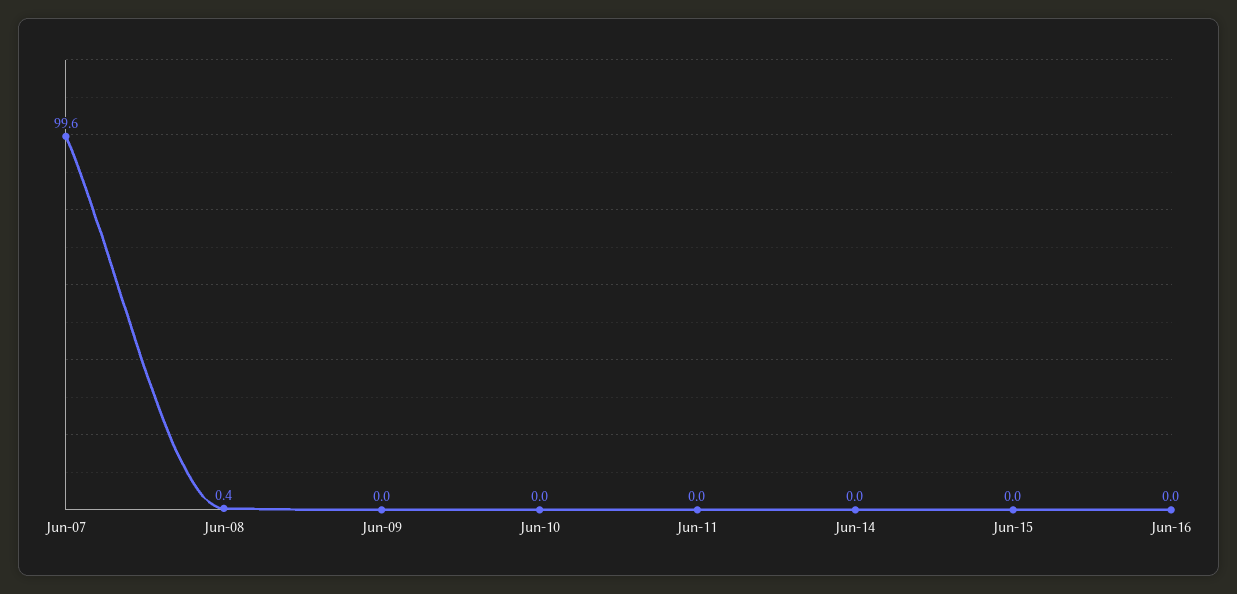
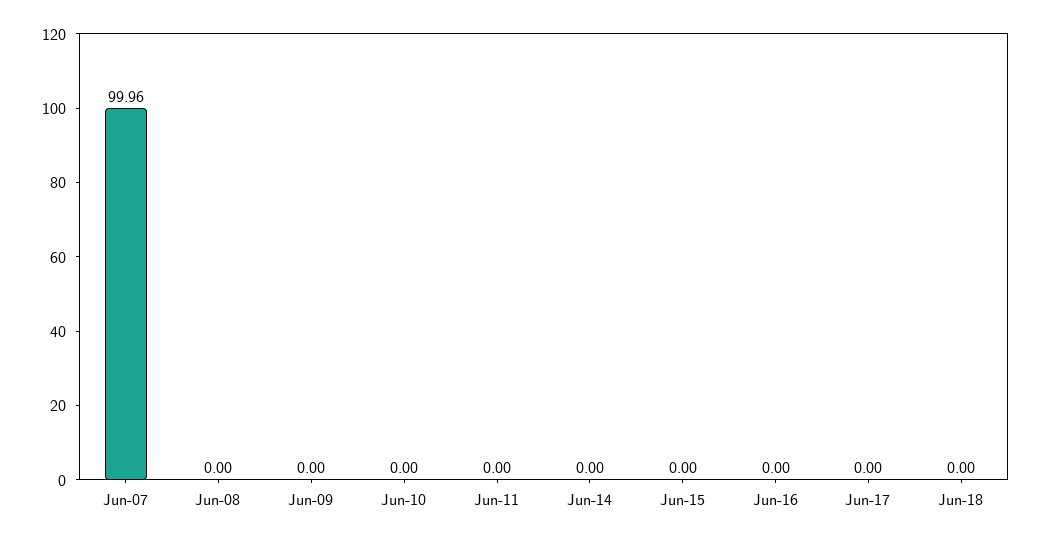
Jun-07: 99.6 -> 99.96
Jun-08: 0.4 -> 0
Jun-17: none -> 0
Jun-18: none -> 0

